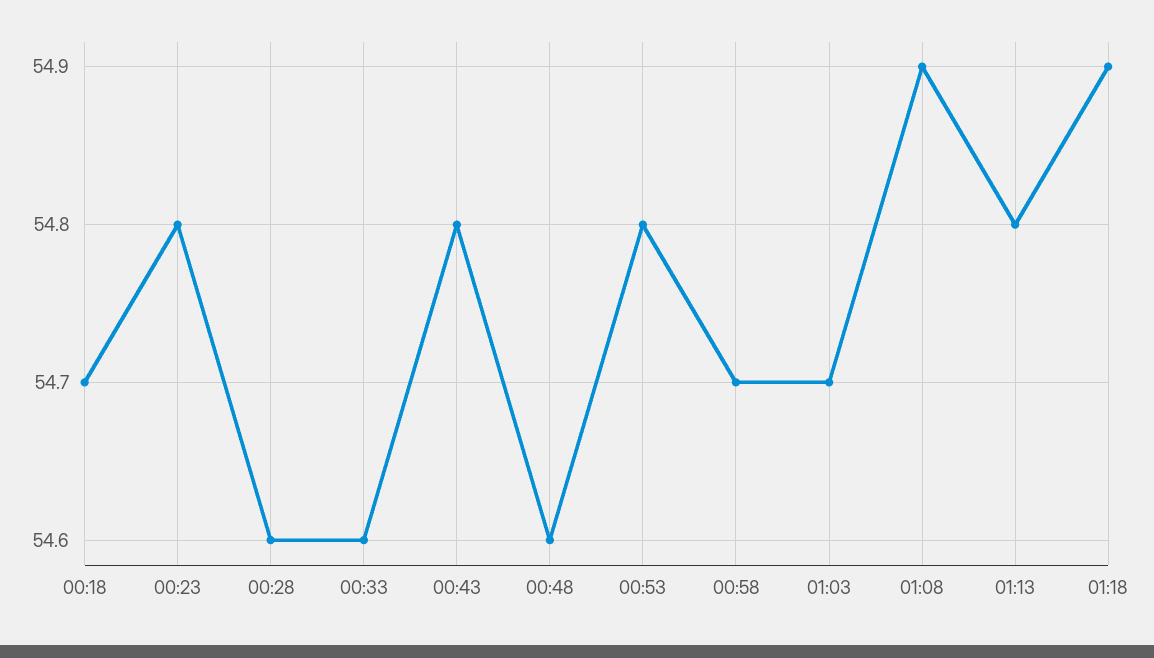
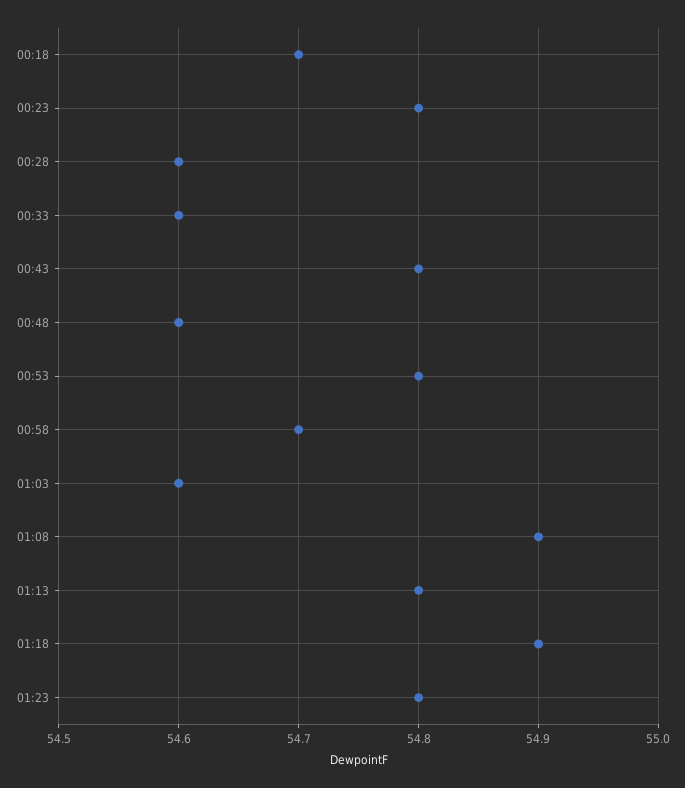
01:03: 54.7 -> 54.6
01:23: none -> 54.8

